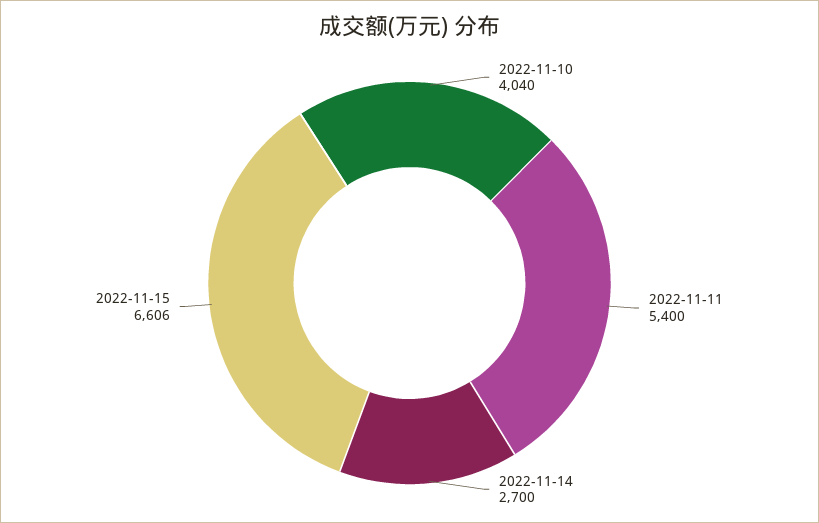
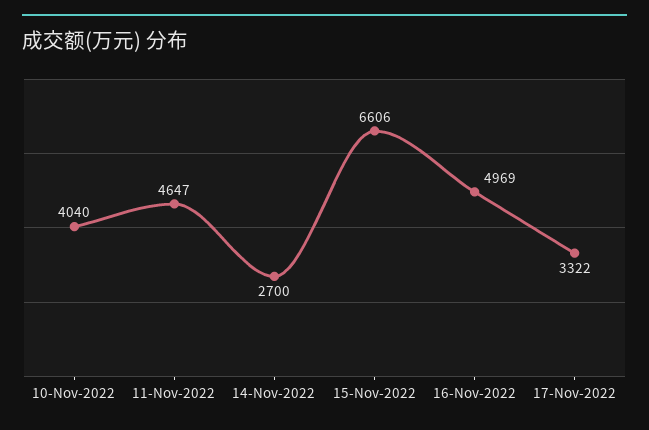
2022-11-11: 5400 -> 4647
16-Nov-2022: none -> 4969
17-Nov-2022: none -> 3322

